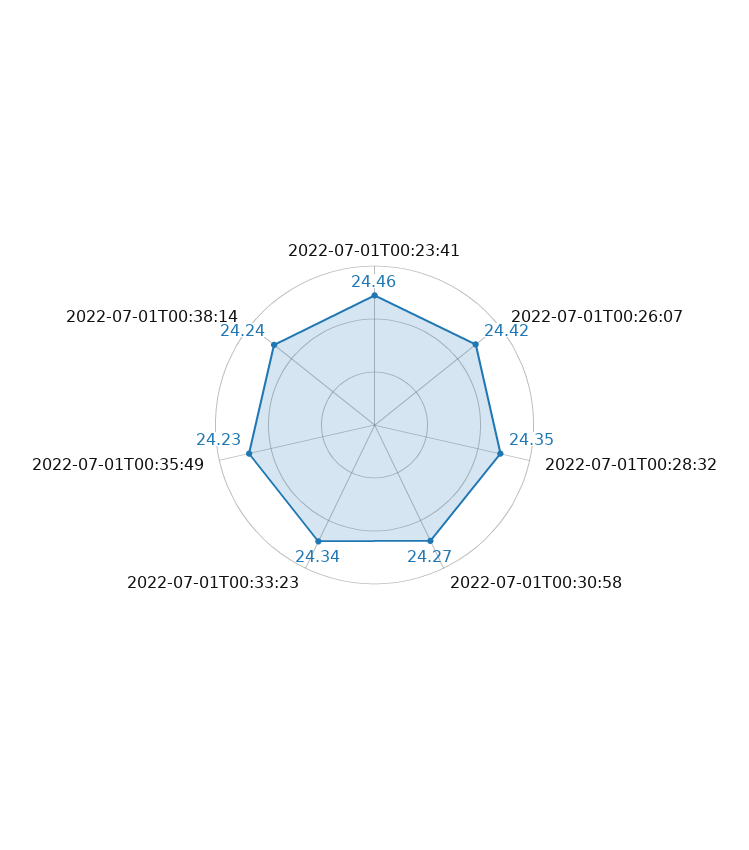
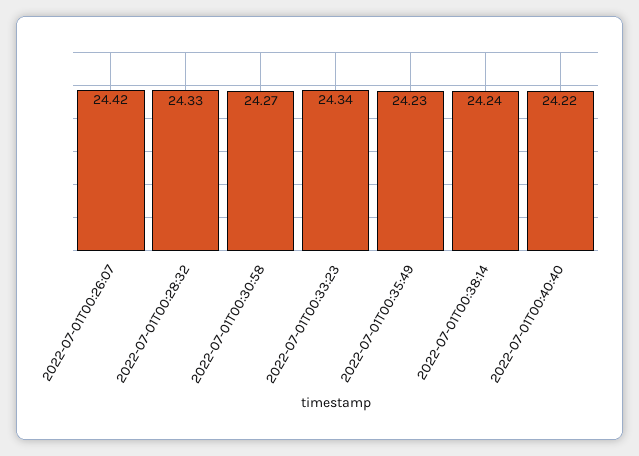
2022-07-01T00:23:41: 24.46 -> none
2022-07-01T00:28:32: 24.35 -> 24.33
2022-07-01T00:40:40: none -> 24.22

